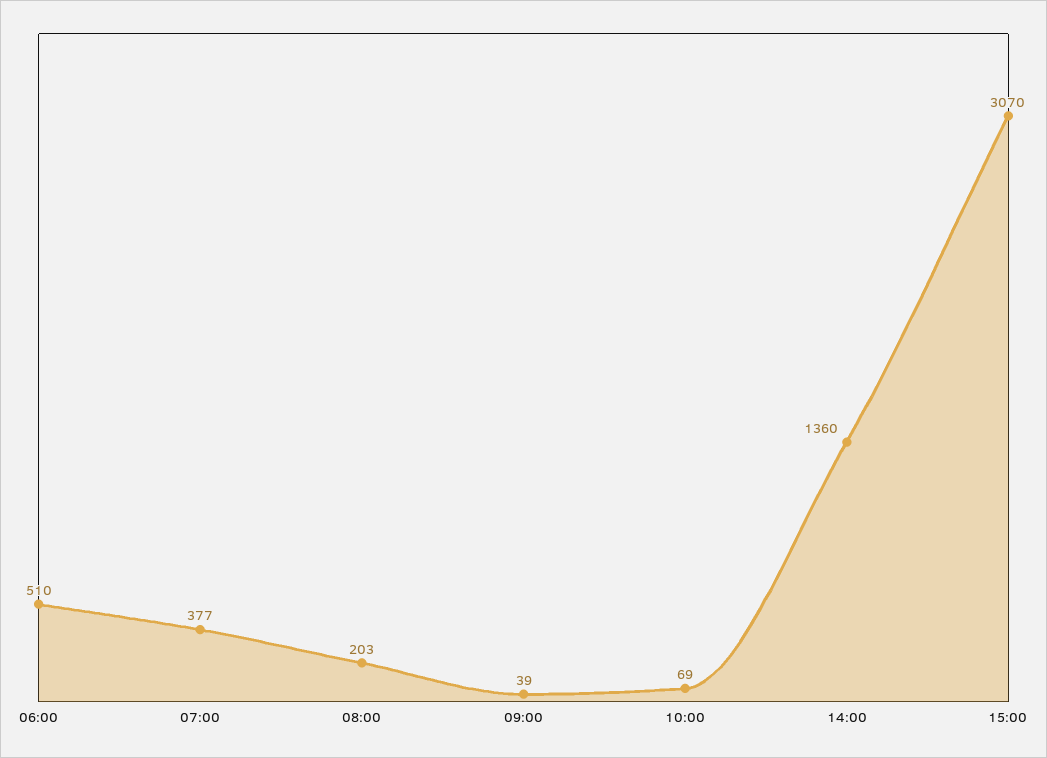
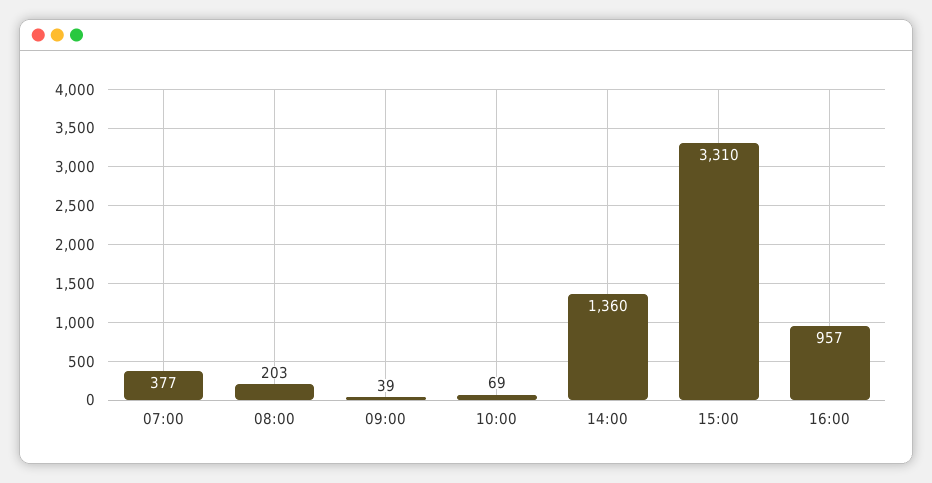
06:00: 510 -> none
15:00: 3070 -> 3310
16:00: none -> 957

